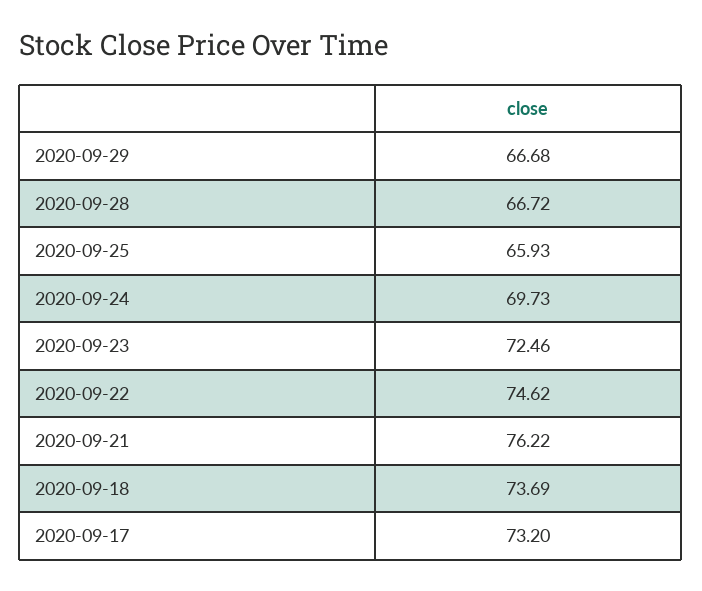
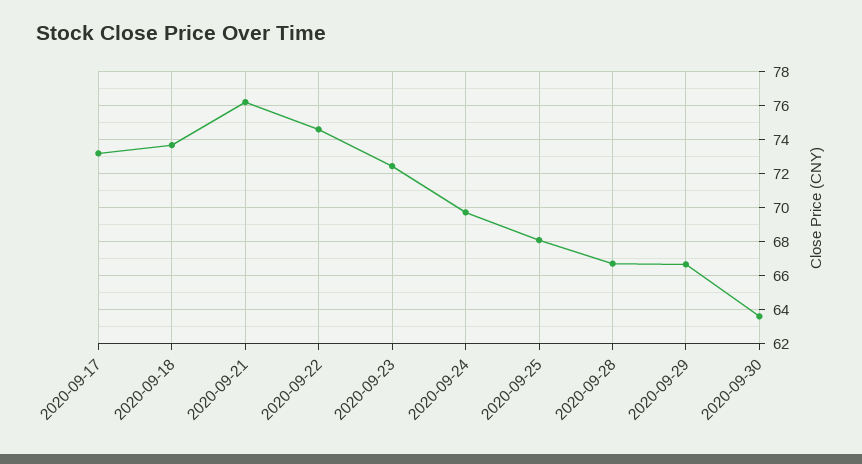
2020-09-25: 65.93 -> 68
2020-09-30: none -> 63.5

